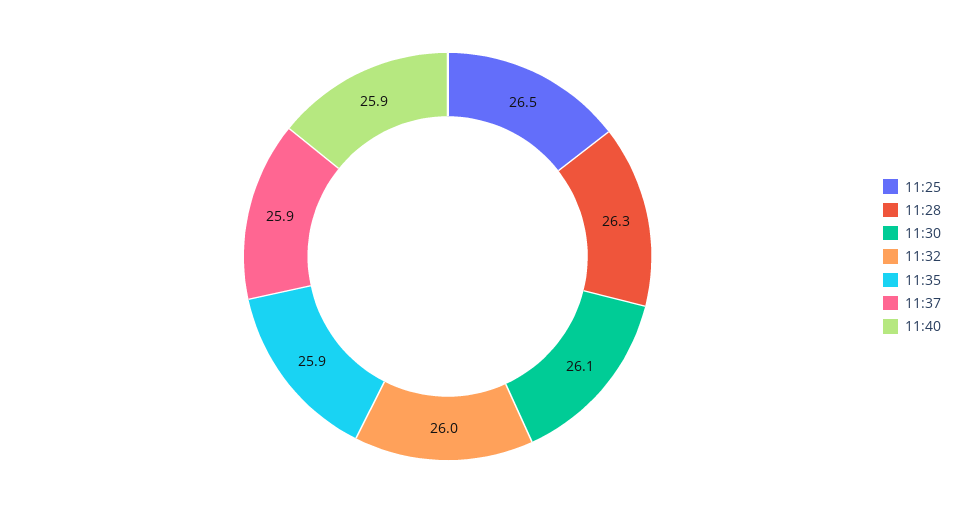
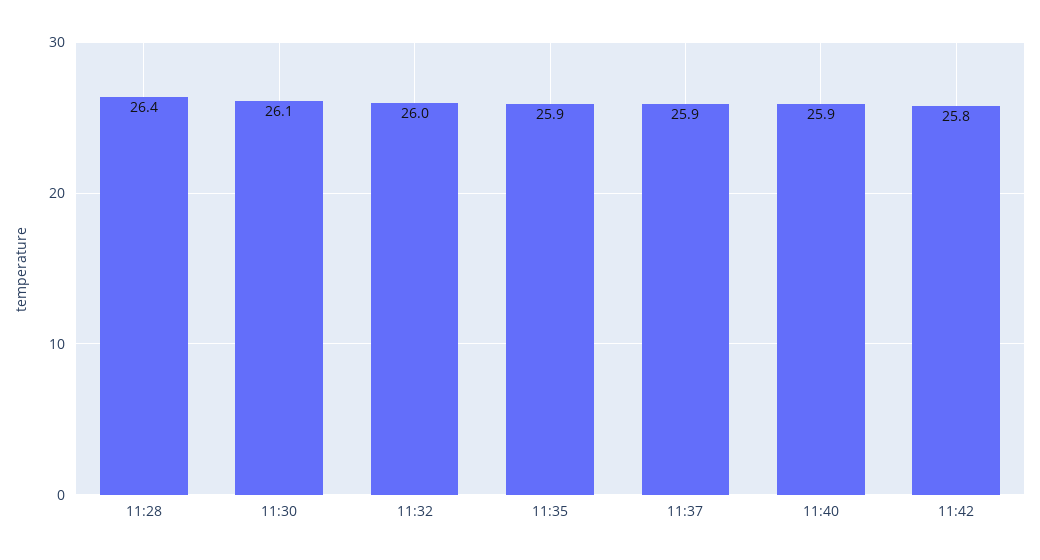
11:25: 26.5 -> none
11:28: 26.3 -> 26.4
11:42: none -> 25.8

